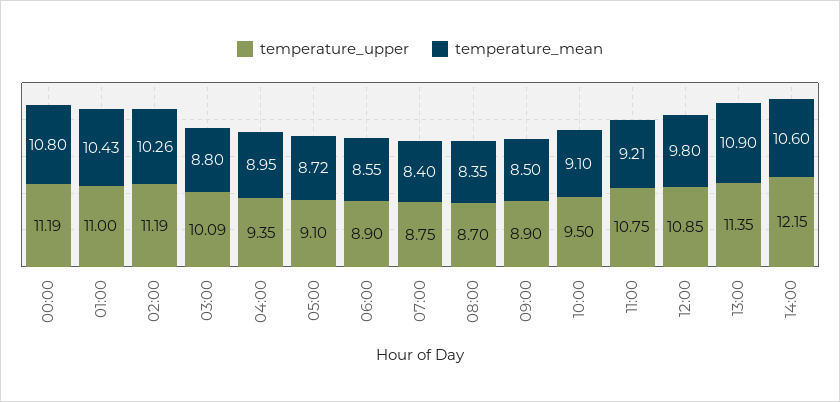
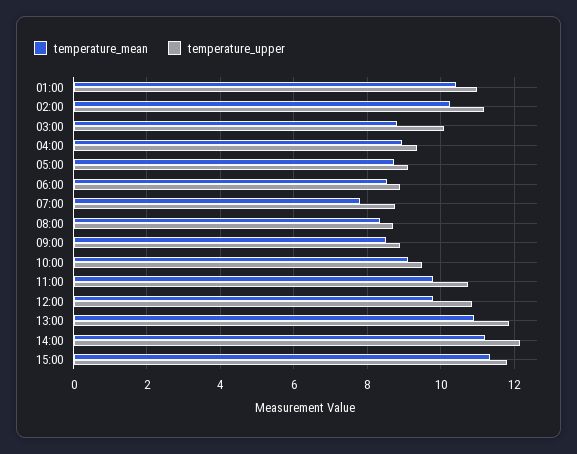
temperature_upper, 00:00: 11.19 -> none
temperature_mean, 00:00: 10.8 -> none
temperature_mean, 07:00: 8.4 -> 7.8
temperature_mean, 11:00: 9.21 -> 9.8
temperature_upper, 13:00: 11.35 -> 11.8
temperature_mean, 14:00: 10.6 -> 11.2
temperature_mean, 15:00: none -> 11.4
temperature_upper, 15:00: none -> 11.8

